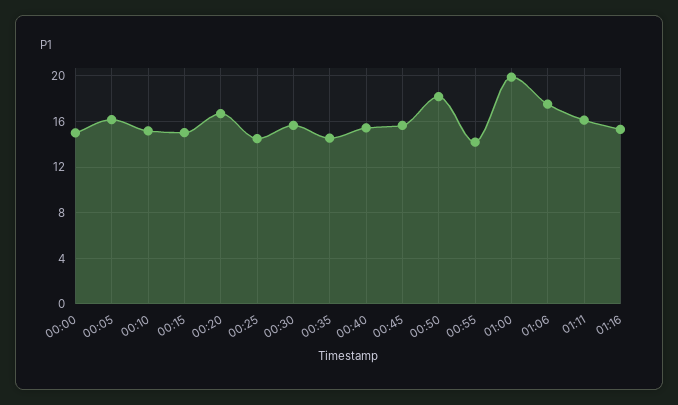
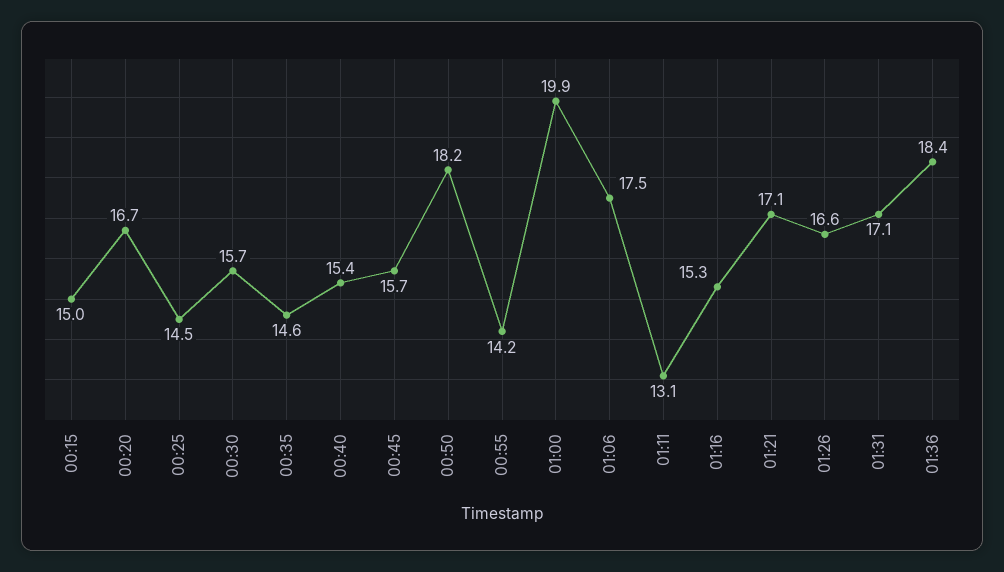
00:00: 15 -> none
00:05: 16 -> none
00:10: 15 -> none
01:11: 16 -> 13.1
01:21: none -> 17.1
01:26: none -> 16.6
01:31: none -> 17.1
01:36: none -> 18.4

